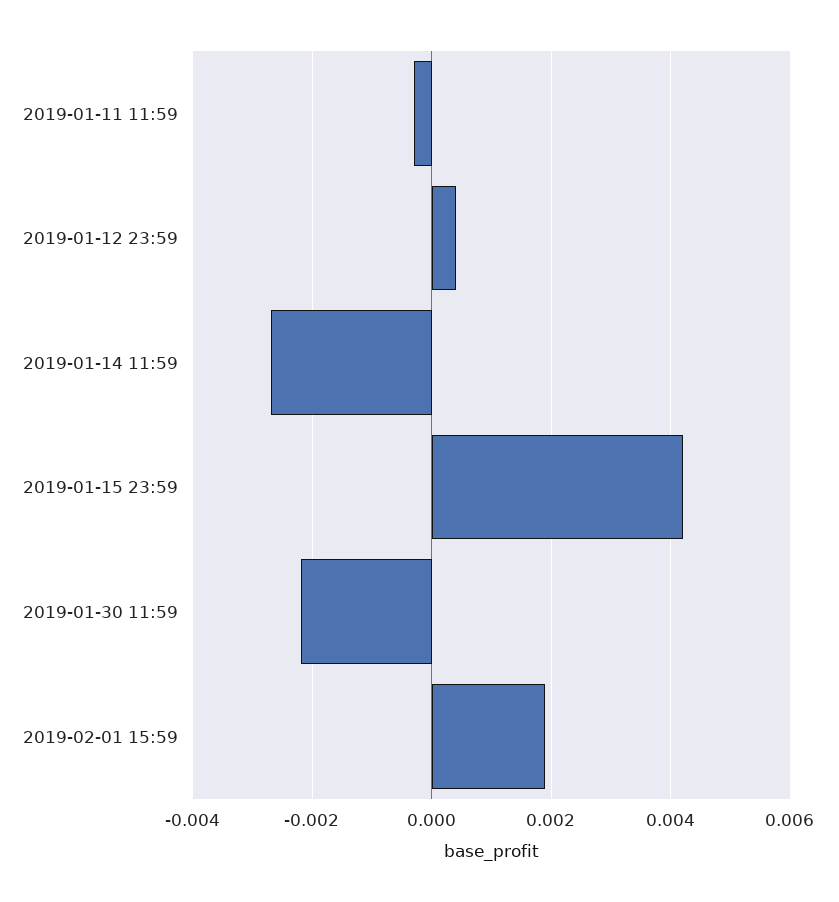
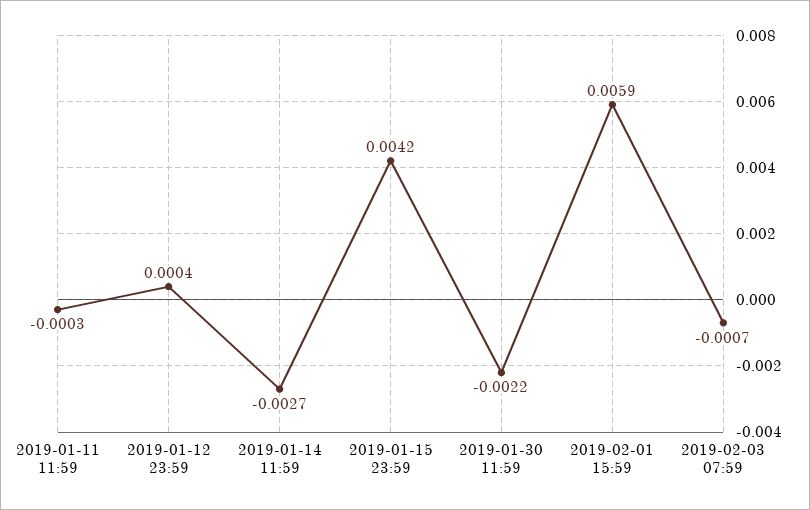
2019-02-01 15:59: 0.002 -> 0.0059
2019-02-03 07:59: none -> -0.0007

